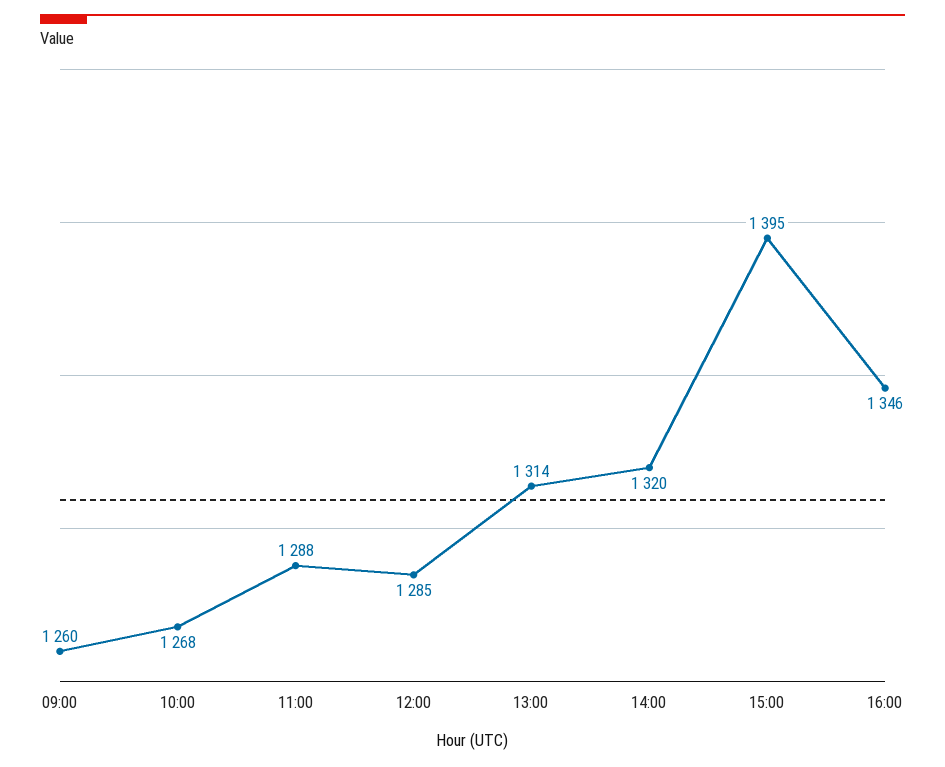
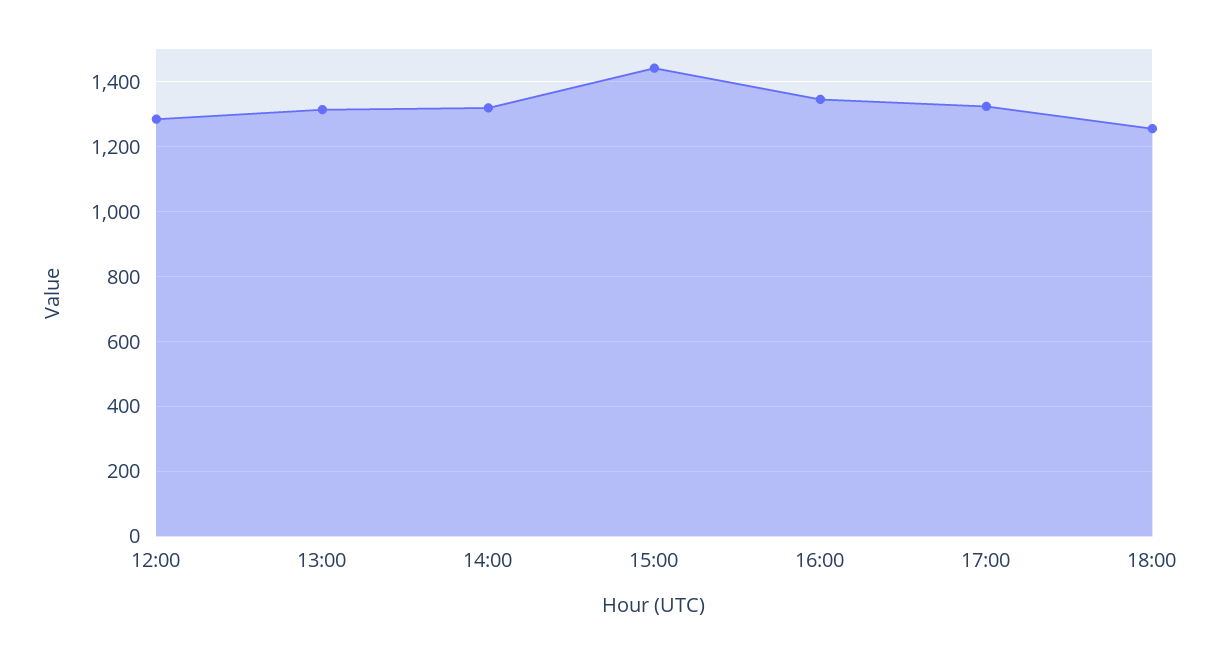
09:00: 1260 -> none
10:00: 1268 -> none
11:00: 1288 -> none
15:00: 1395 -> 1440
17:00: none -> 1320
18:00: none -> 1260

